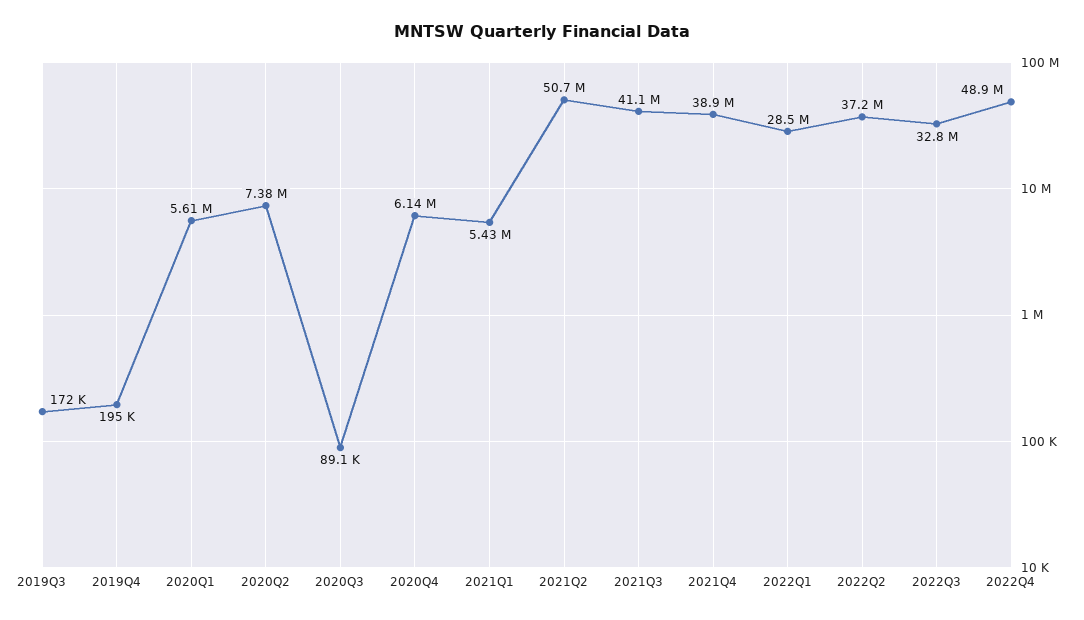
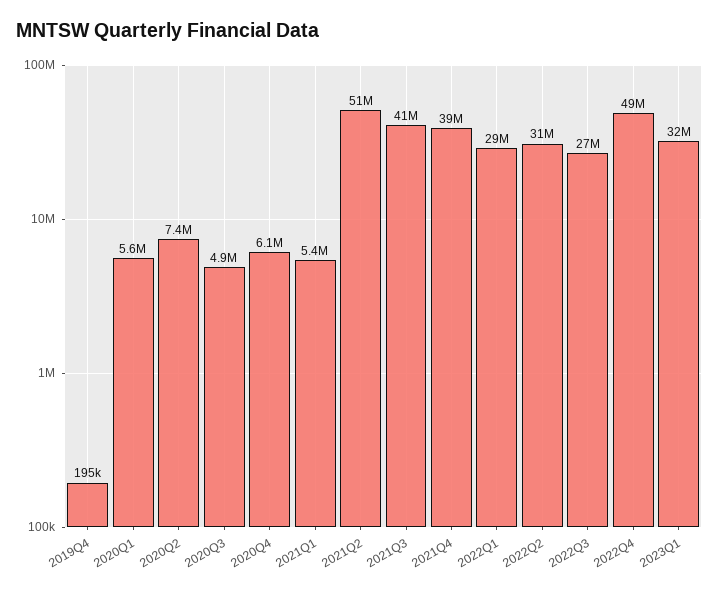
2019Q3: 172000 -> none
2020Q3: 89100 -> 4900000
2022Q2: 37200000 -> 31000000
2022Q3: 32800000 -> 27000000
2023Q1: none -> 32000000

